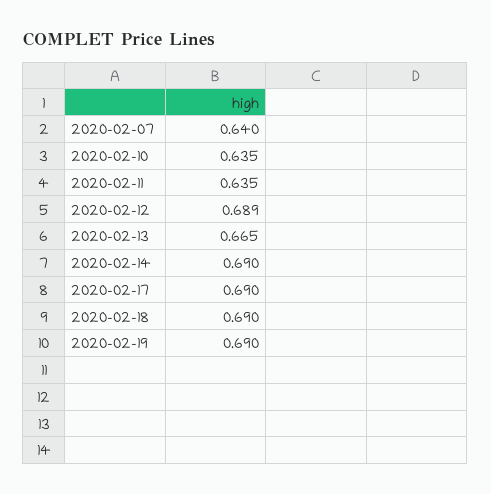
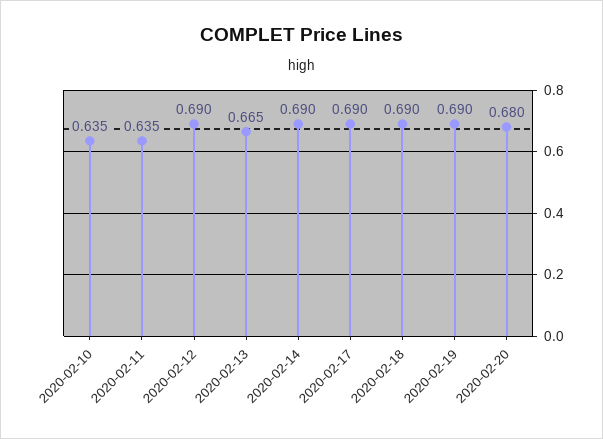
2020-02-07: 0.64 -> none
2020-02-12: 0.689 -> 0.69
2020-02-20: none -> 0.68

